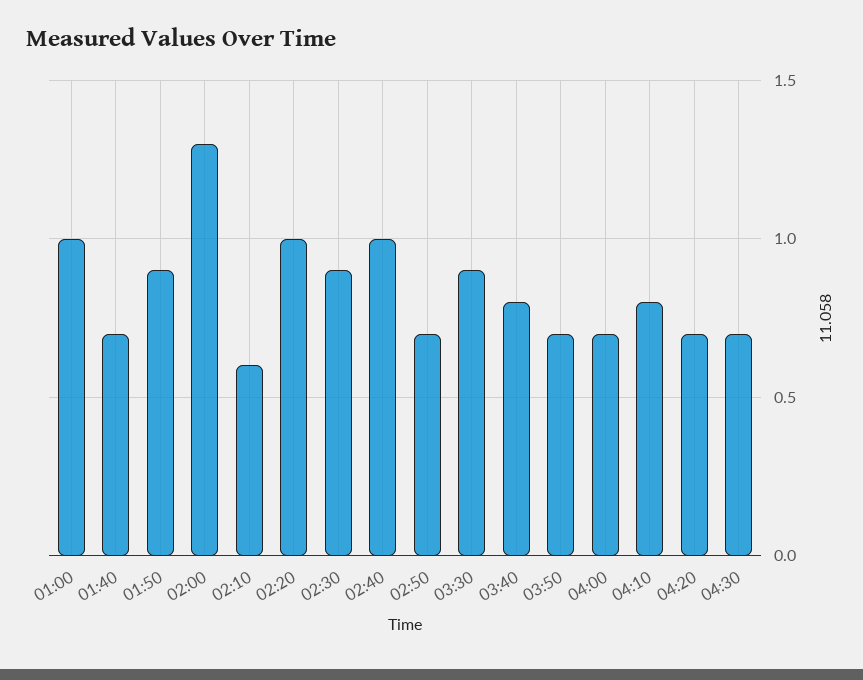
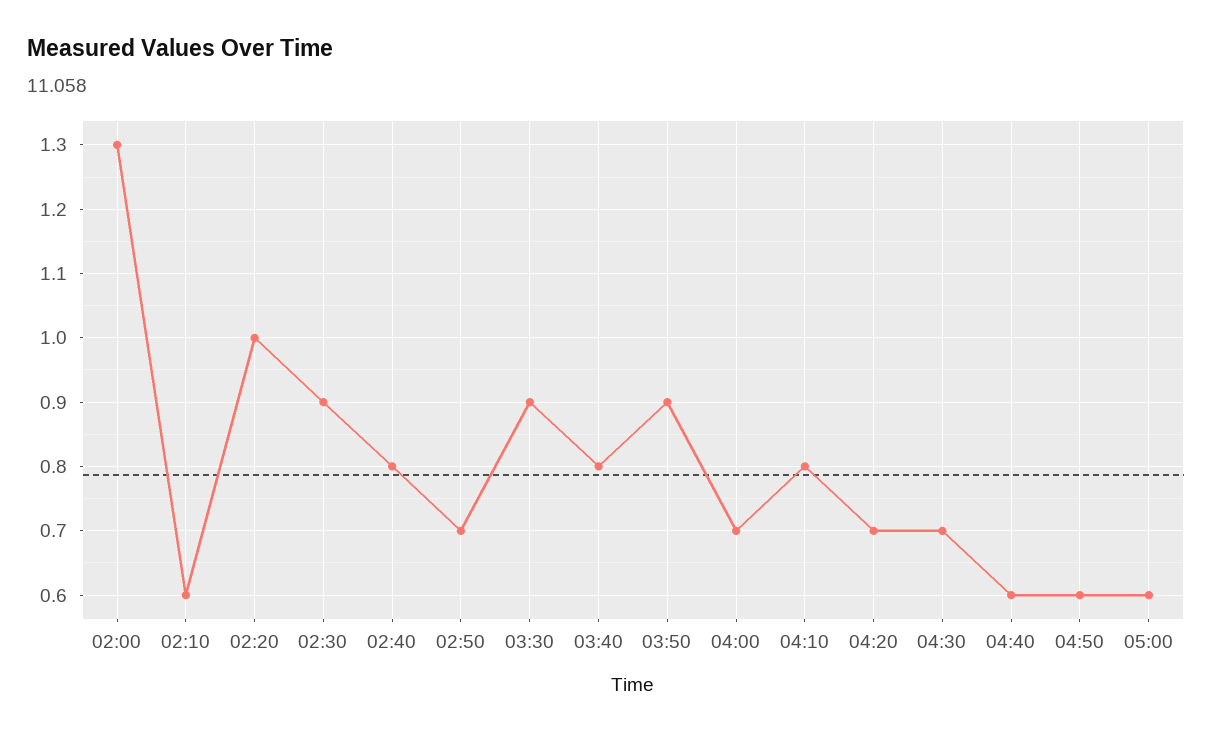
01:00: 1 -> none
01:40: 0.7 -> none
01:50: 0.9 -> none
02:40: 1 -> 0.8
03:50: 0.7 -> 0.9
04:40: none -> 0.6
04:50: none -> 0.6
05:00: none -> 0.6

